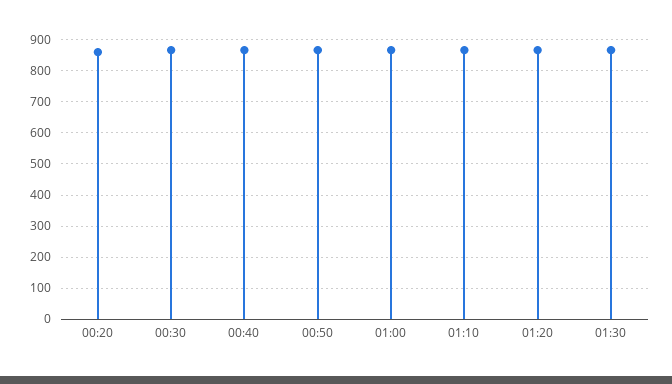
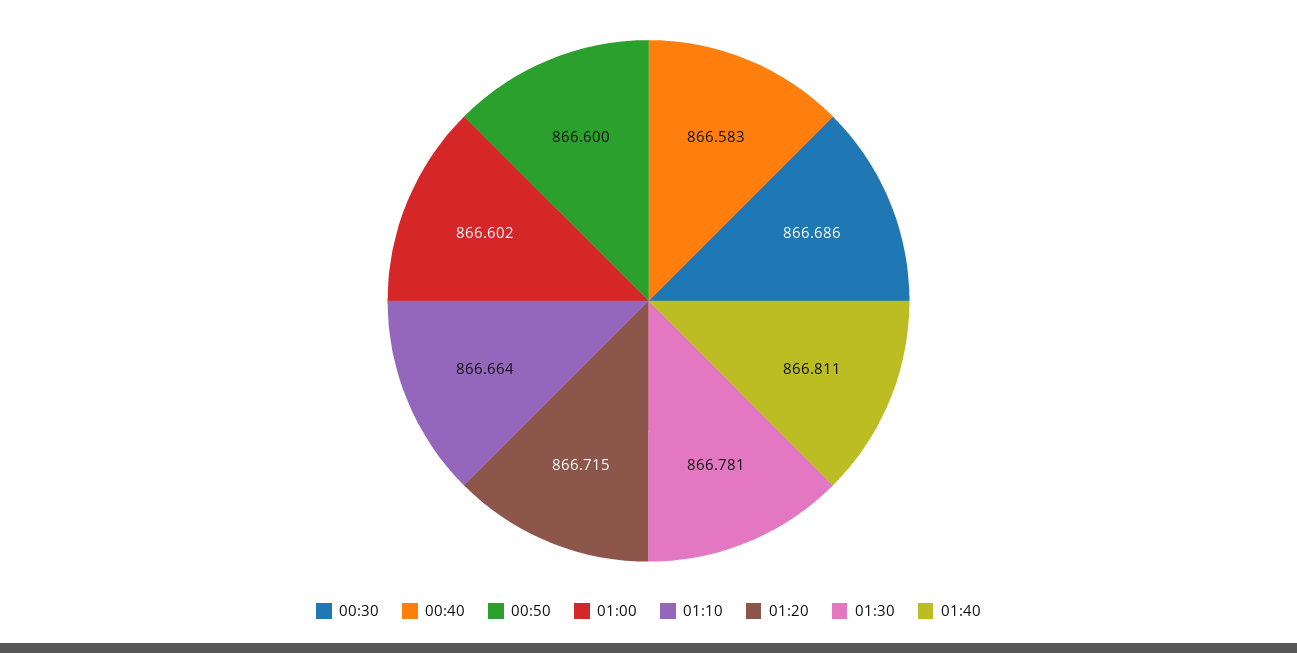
00:20: 860 -> none
01:40: none -> 866.811

